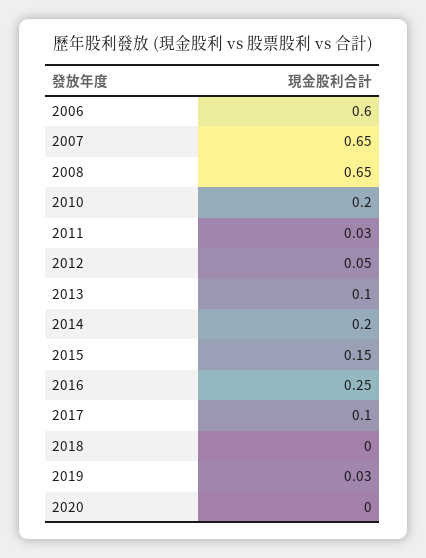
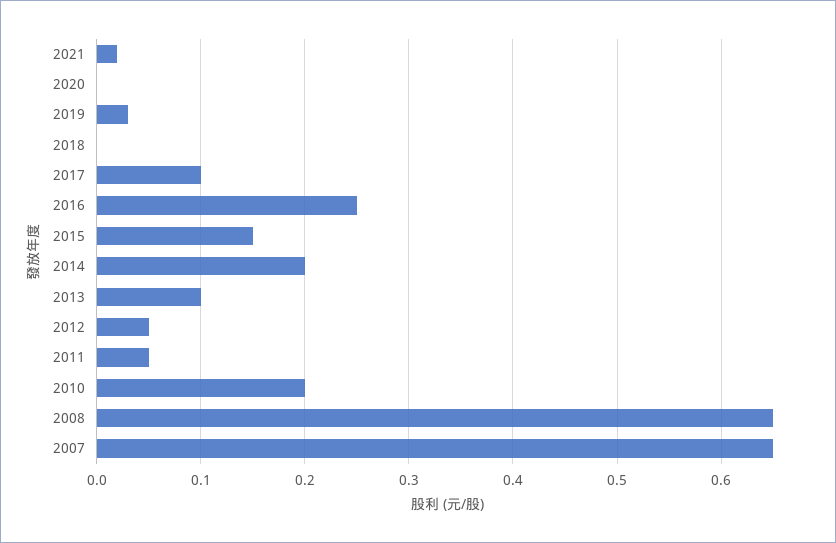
2006: 0.6 -> none
2011: 0.03 -> 0.05
2021: none -> 0.02

